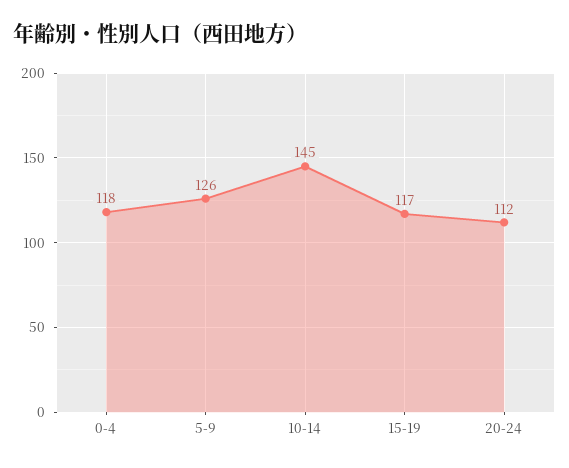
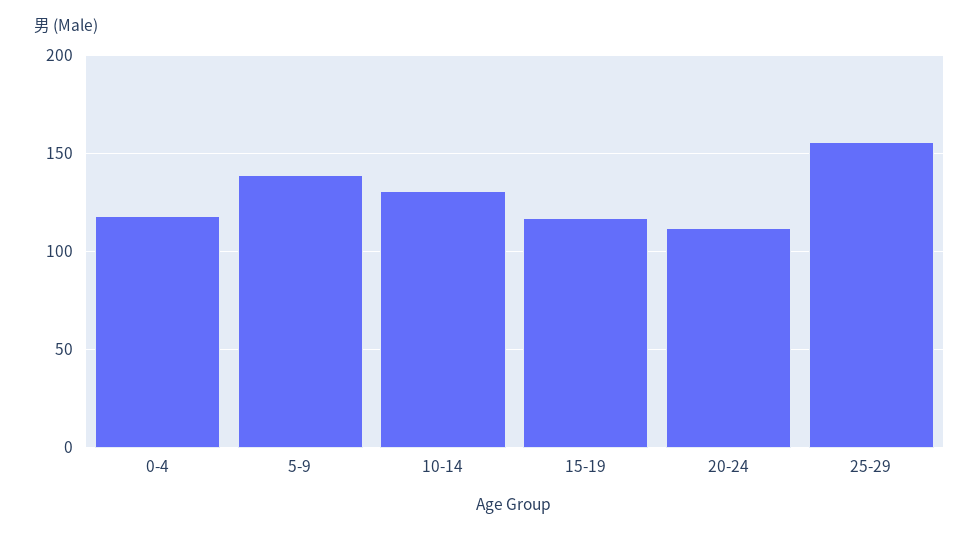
5-9: 126 -> 140
10-14: 145 -> 130
25-29: none -> 155

